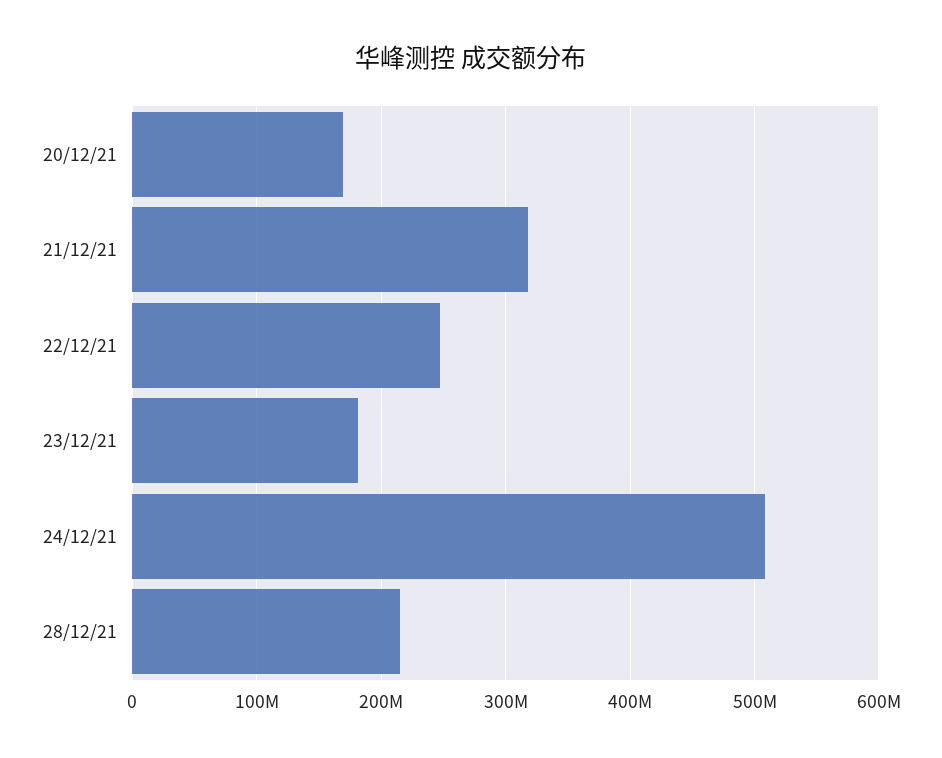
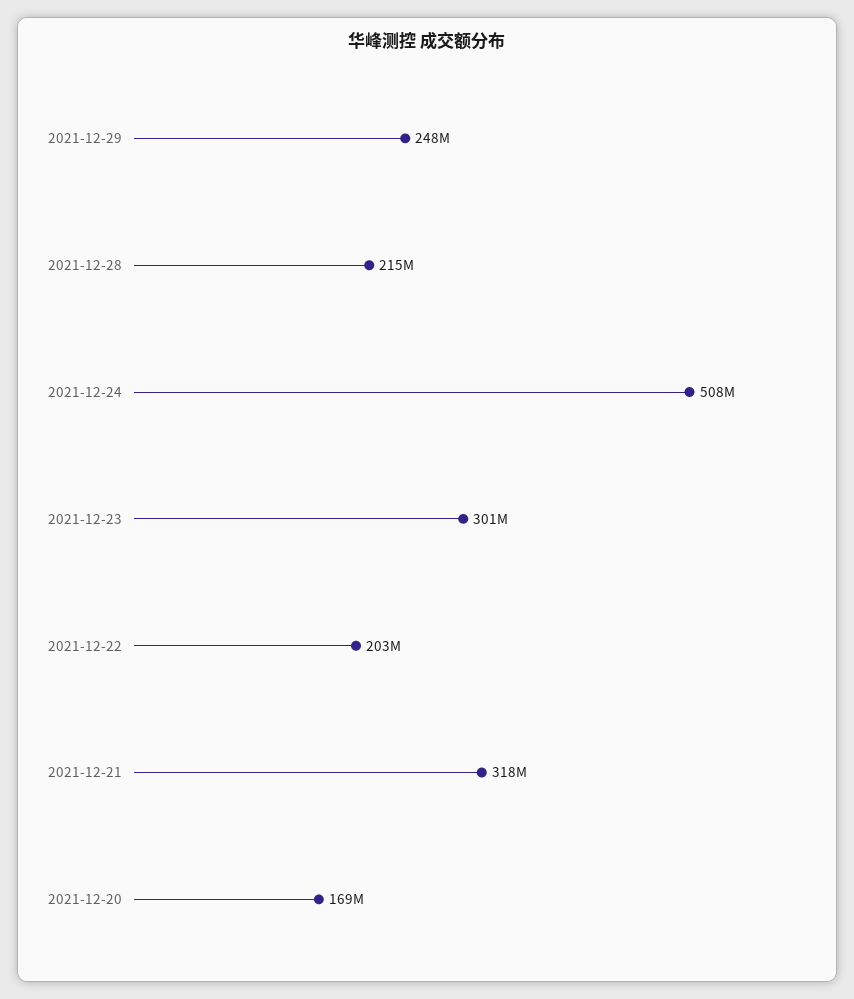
22/12/21: 250000000 -> 203000000
23/12/21: 180000000 -> 301000000
2021-12-29: none -> 248000000

